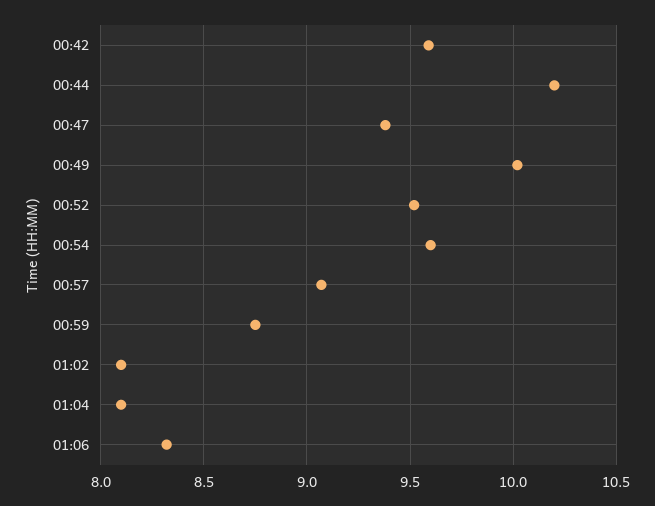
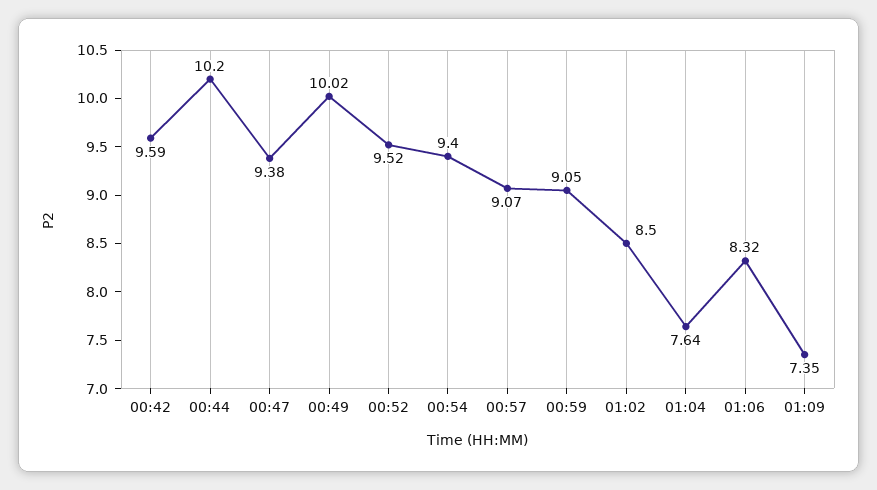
00:54: 9.6 -> 9.4
00:59: 8.75 -> 9.05
01:02: 8.1 -> 8.5
01:04: 8.1 -> 7.64
01:09: none -> 7.35

